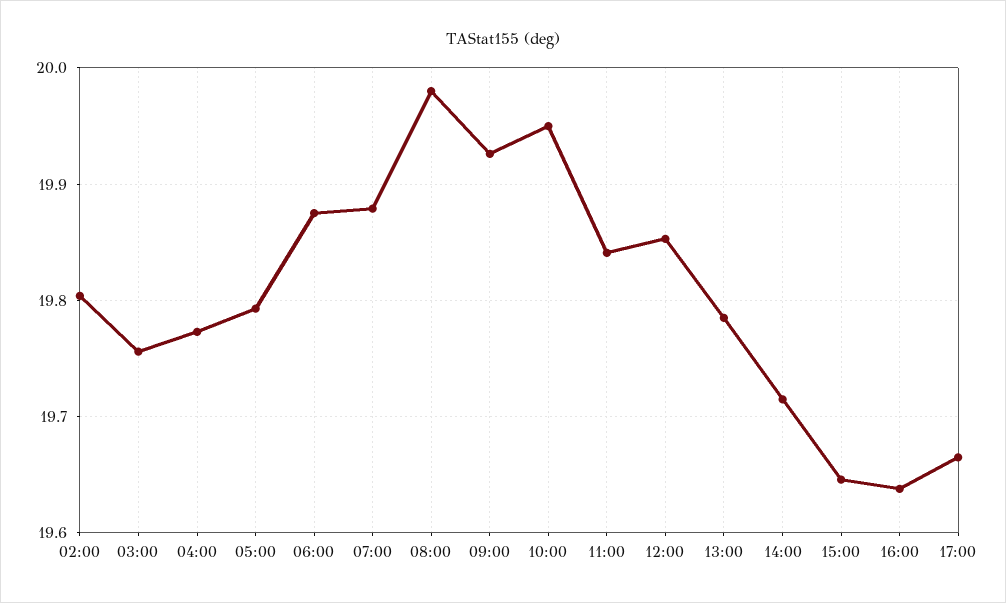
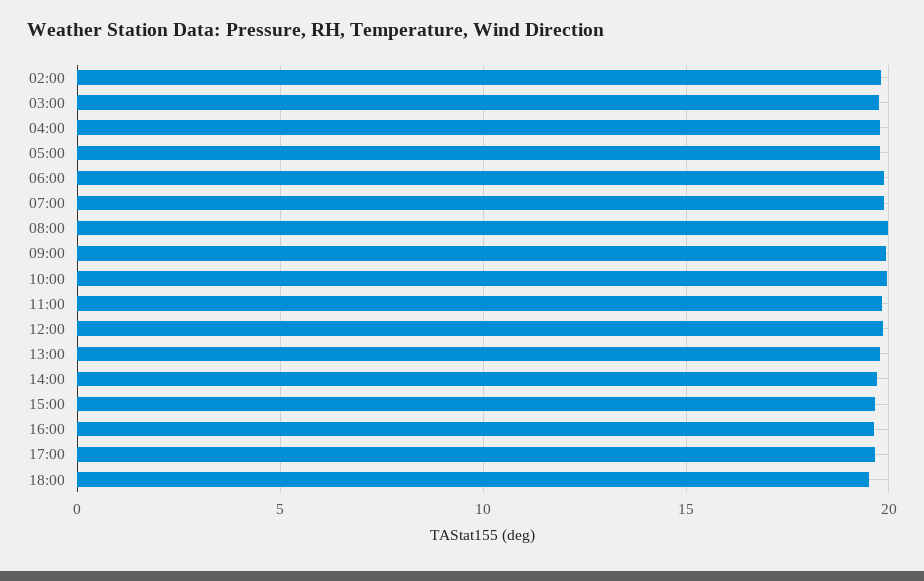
18:00: none -> 19.5

